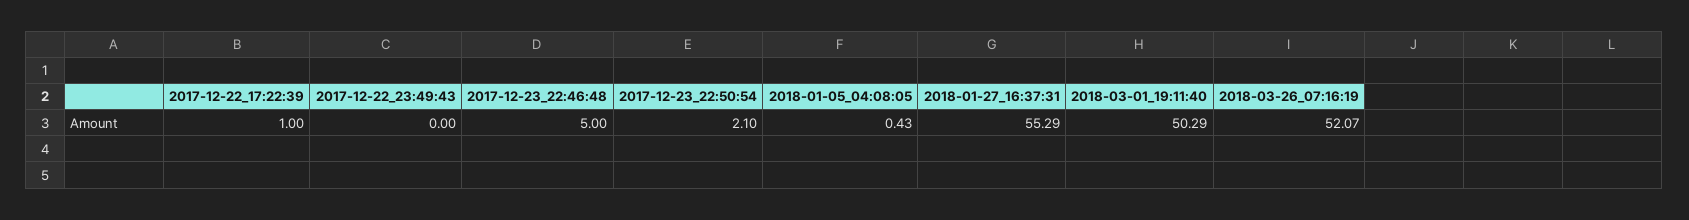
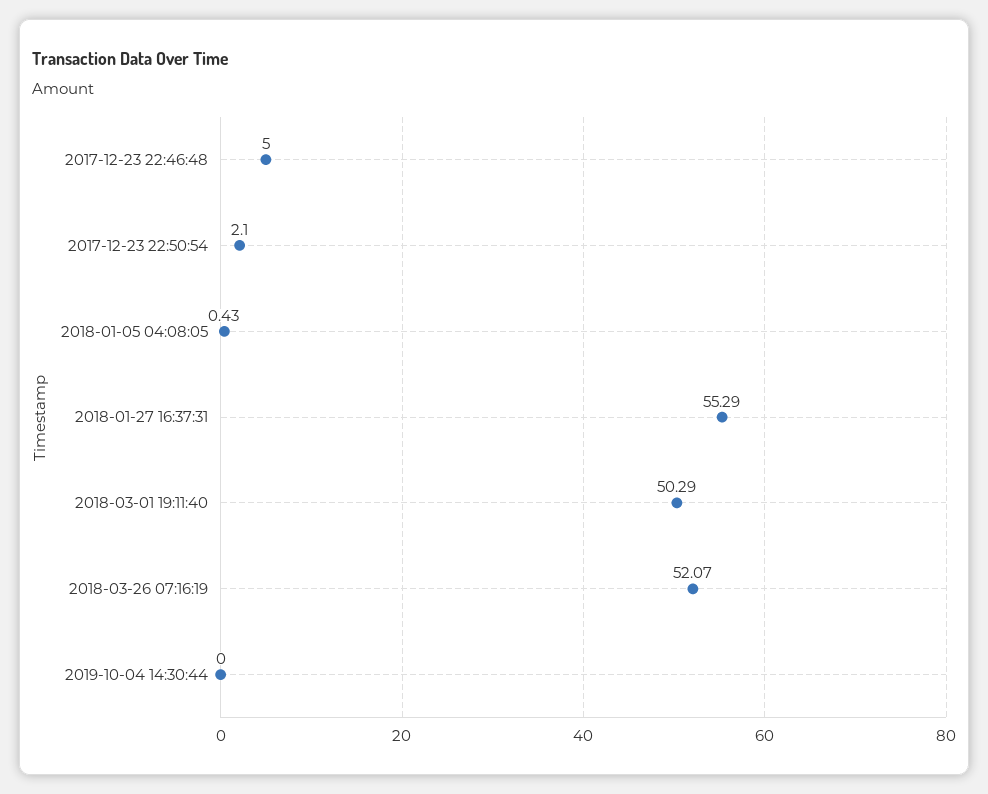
2017-12-22_17:22:39: 1 -> none
2017-12-22_23:49:43: 0 -> none
2019-10-04 14:30:44: none -> 0

